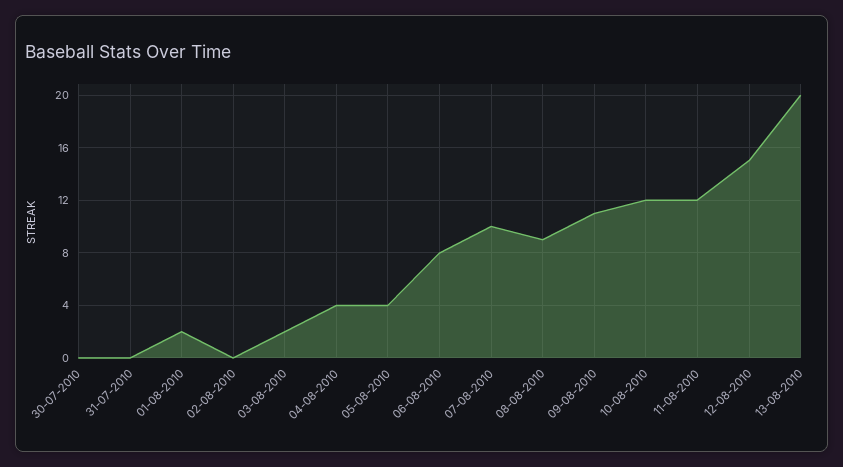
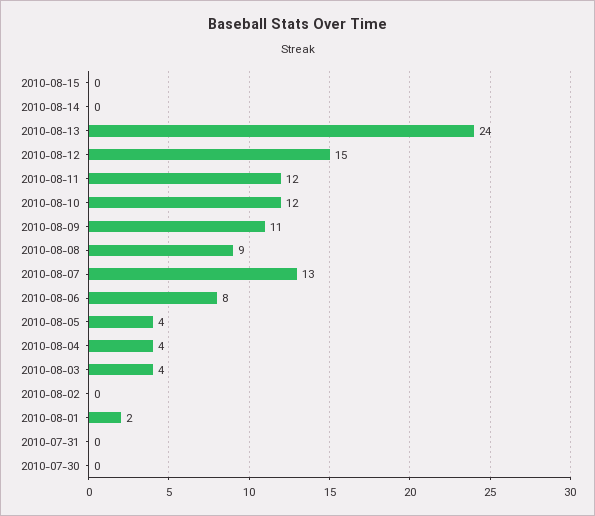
03-08-2010: 2 -> 4
07-08-2010: 10 -> 13
13-08-2010: 20 -> 24
2010-08-15: none -> 0
2010-08-14: none -> 0

